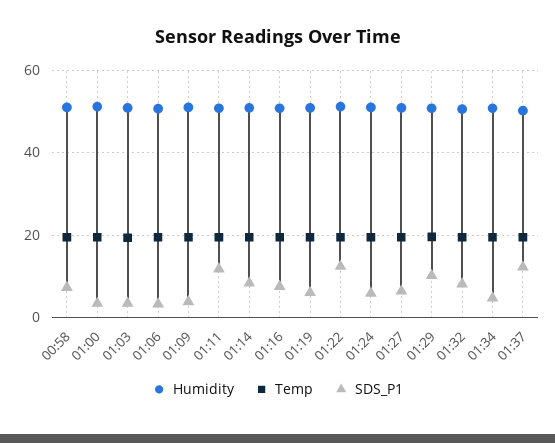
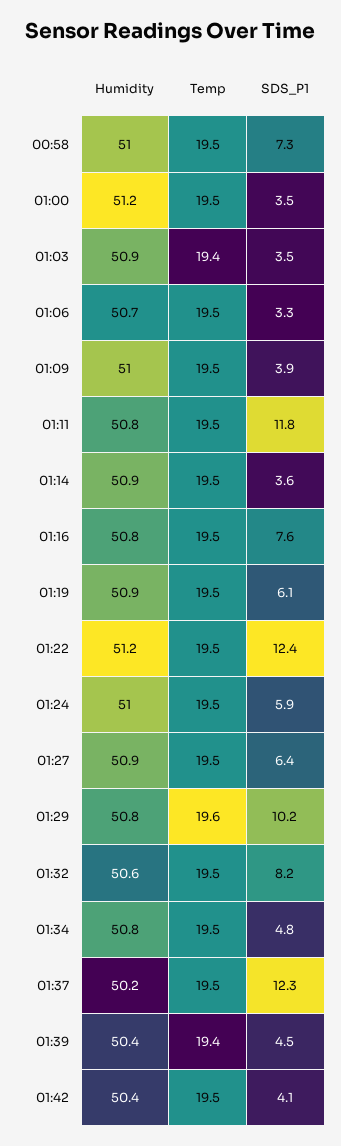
SDS_P1, 01:14: 8 -> 3.6
Humidity, 01:39: none -> 50.4
Temp, 01:39: none -> 19.4
SDS_P1, 01:39: none -> 4.5
Humidity, 01:42: none -> 50.4
Temp, 01:42: none -> 19.5
SDS_P1, 01:42: none -> 4.1

